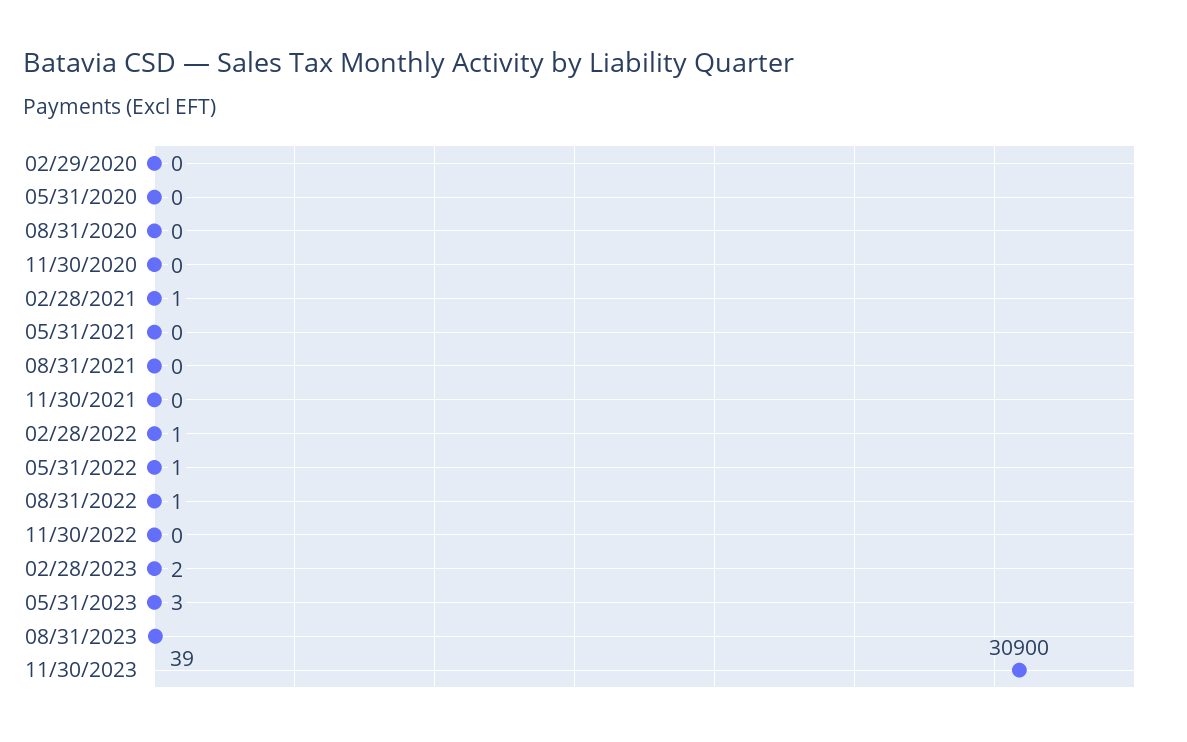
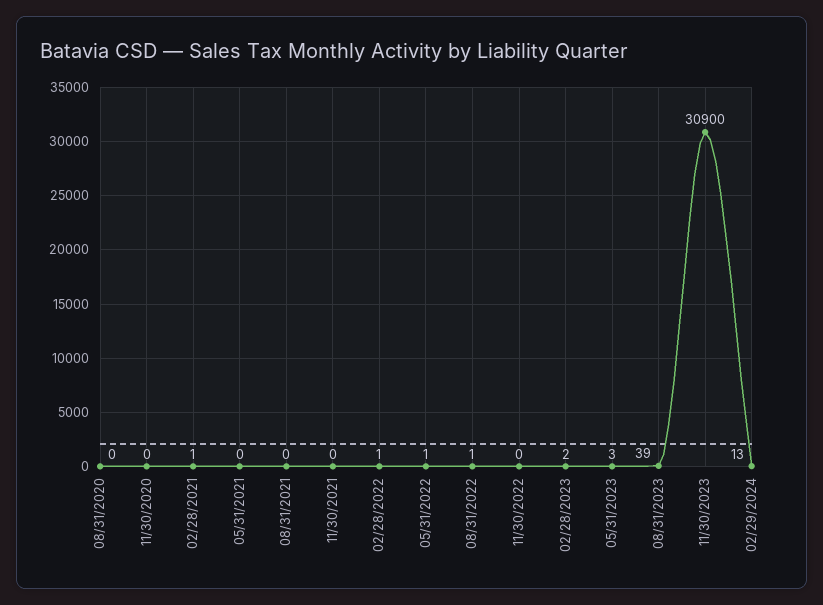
02/29/2020: 0 -> none
05/31/2020: 0 -> none
02/29/2024: none -> 13

